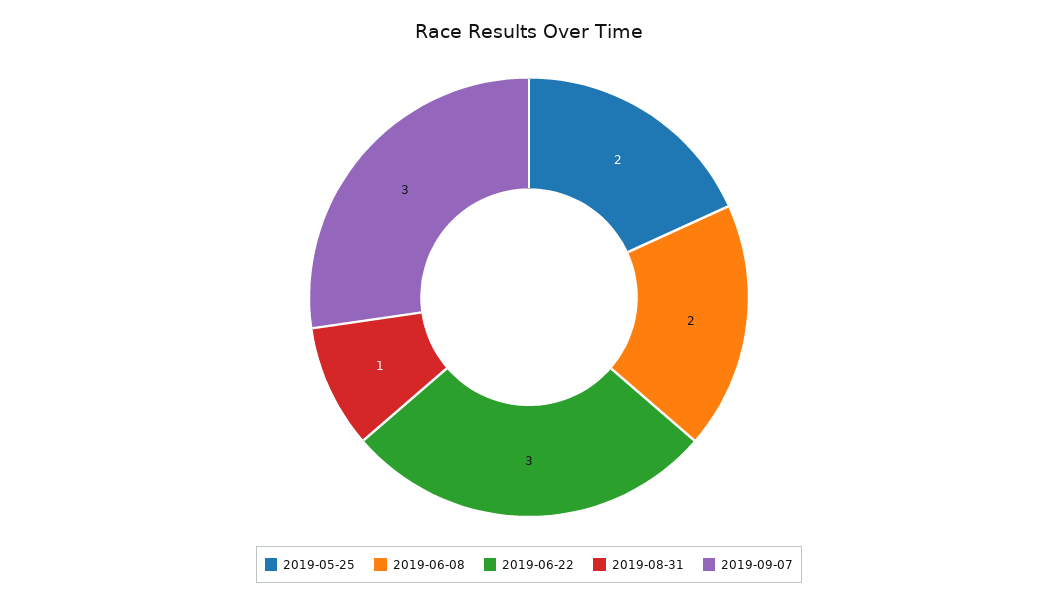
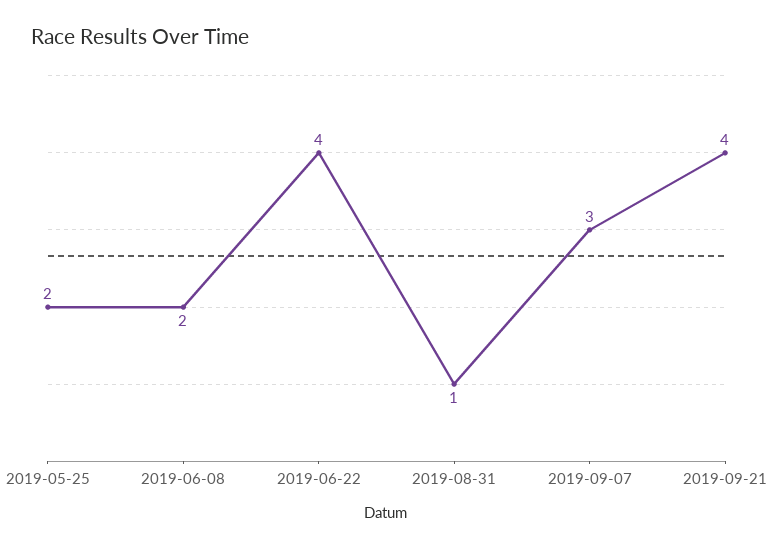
2019-06-22: 3 -> 4
2019-09-21: none -> 4

